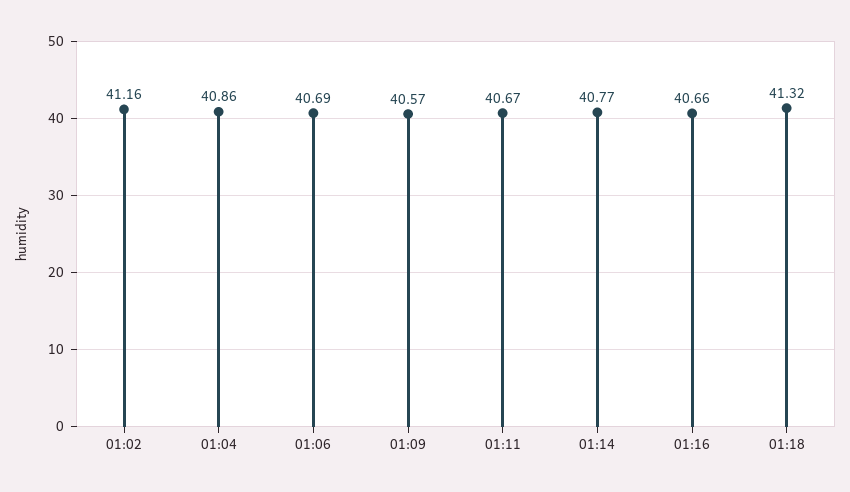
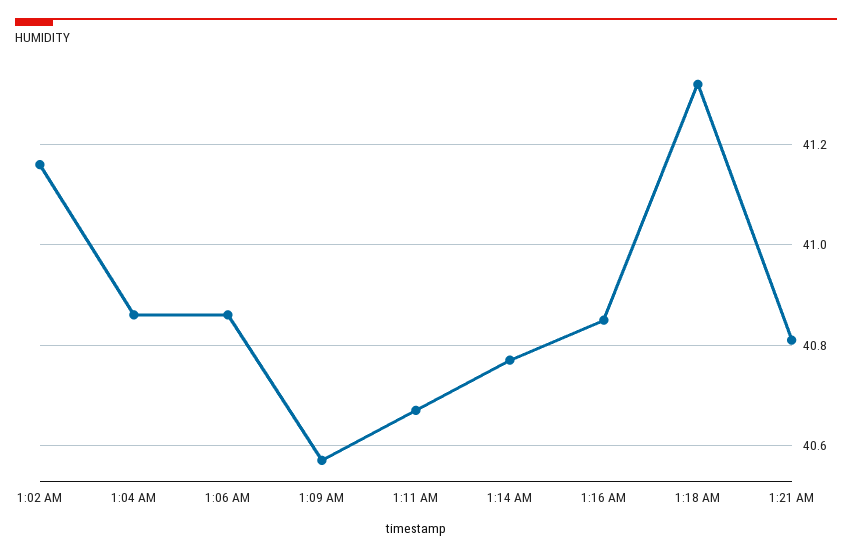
01:06: 40.69 -> 40.85
01:16: 40.66 -> 40.85
1:21 AM: none -> 40.8

